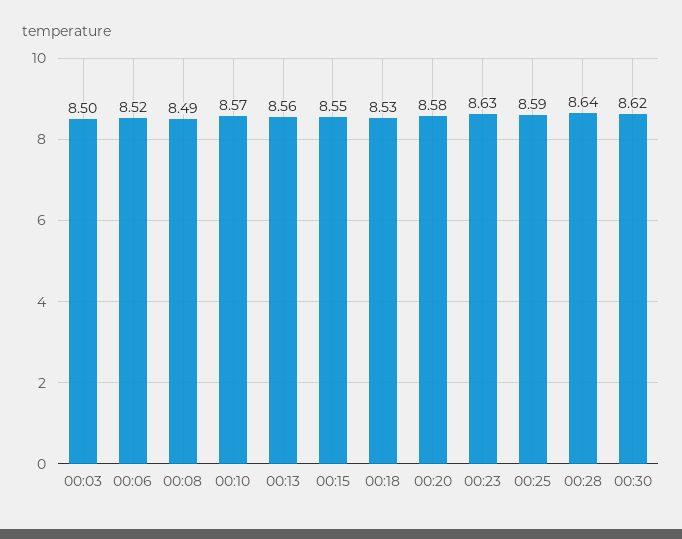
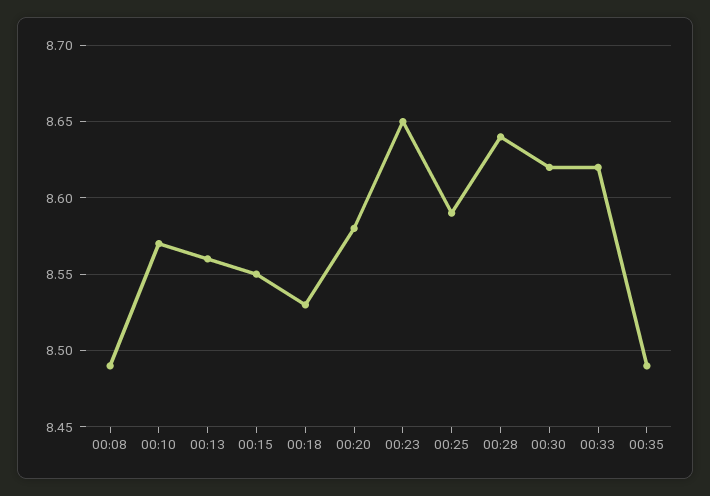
00:03: 8.5 -> none
00:06: 8.52 -> none
00:23: 8.63 -> 8.65
00:33: none -> 8.62
00:35: none -> 8.49

